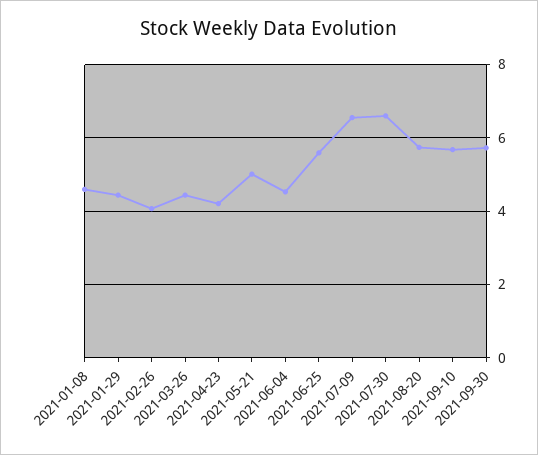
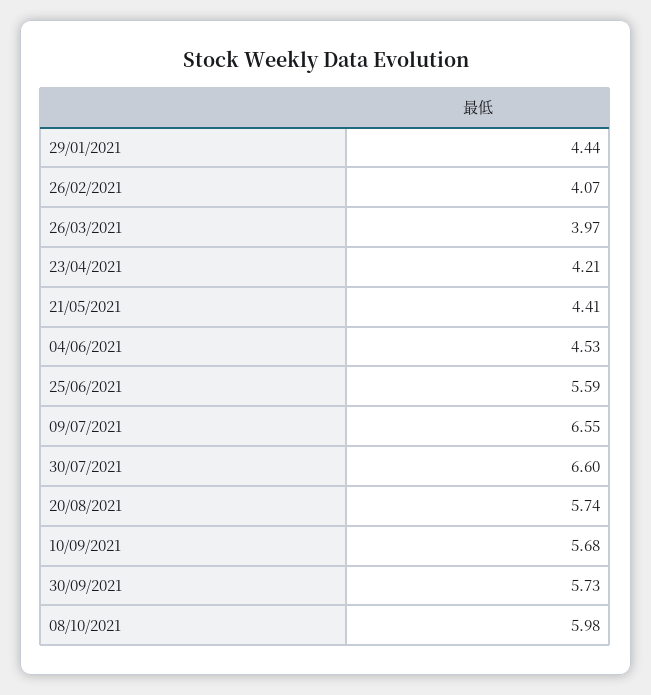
2021-01-08: 4.6 -> none
2021-03-26: 4.4 -> 3.97
2021-05-21: 5 -> 4.41
08/10/2021: none -> 5.98

